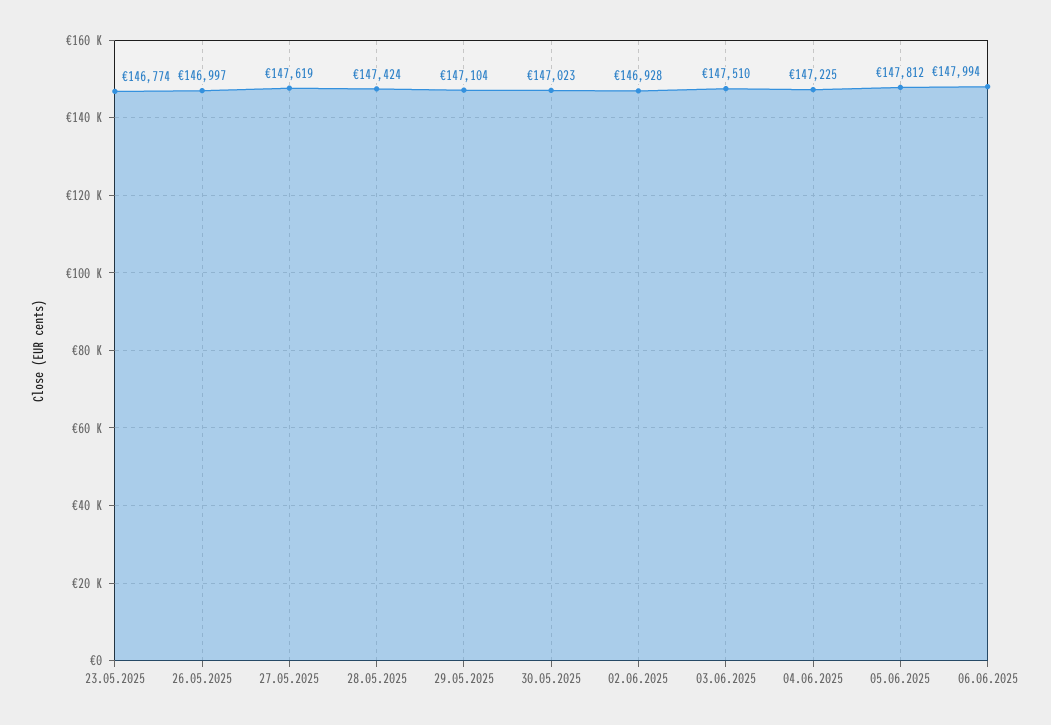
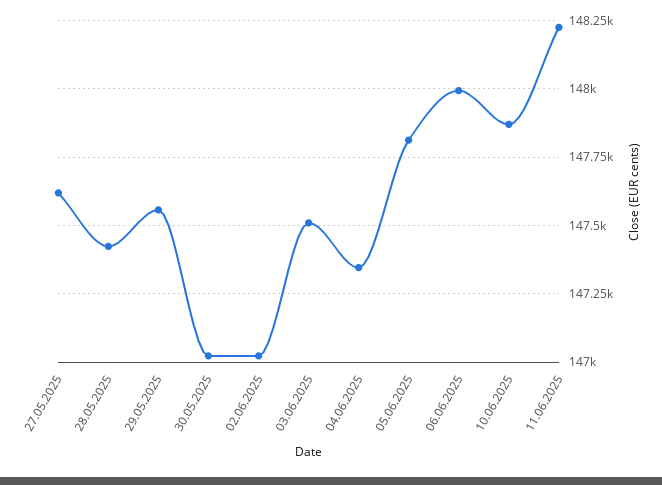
23.05.2025: 146774 -> none
26.05.2025: 146997 -> none
29.05.2025: 147104 -> 147550
02.06.2025: 146928 -> 147025
04.06.2025: 147225 -> 147350
10.06.2025: none -> 147875
11.06.2025: none -> 148225

